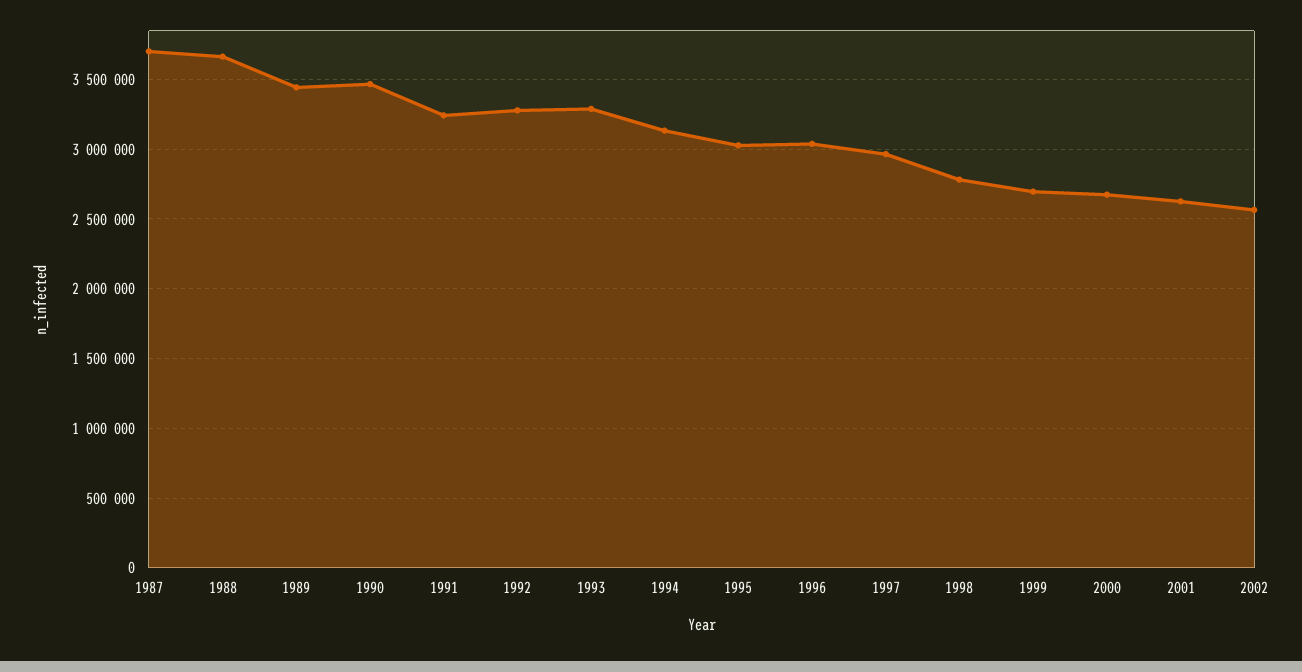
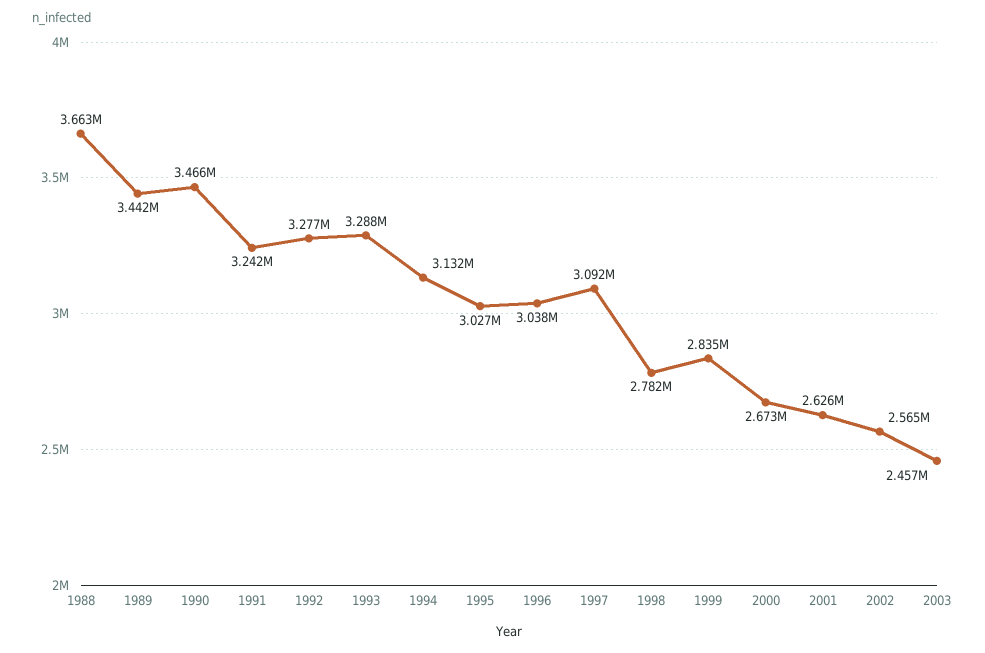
1987: 3700000 -> none
1997: 2950000 -> 3092000
1999: 2700000 -> 2835000
2003: none -> 2457000

